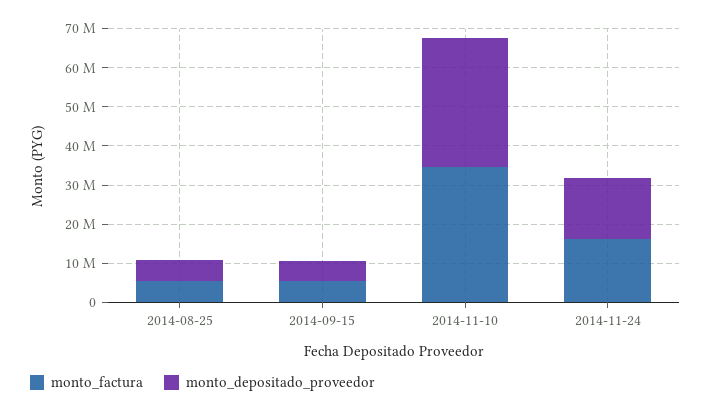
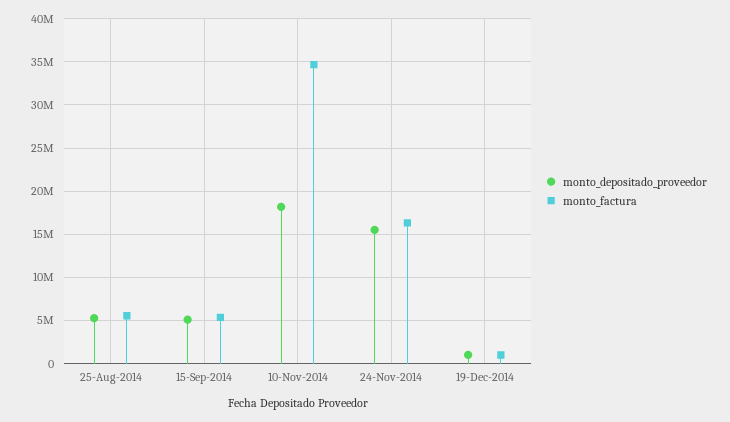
monto_depositado_proveedor, 2014-11-10: 32500000 -> 18000000
monto_depositado_proveedor, 19-Dec-2014: none -> 1000000
monto_factura, 19-Dec-2014: none -> 1000000

